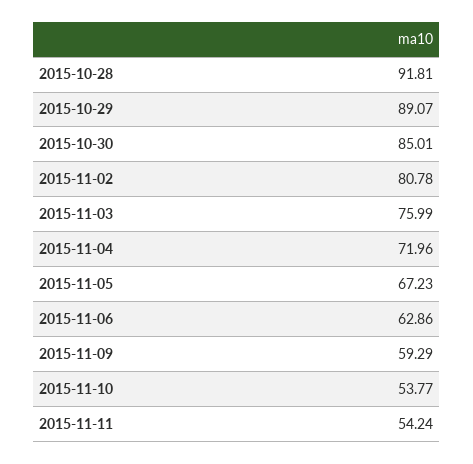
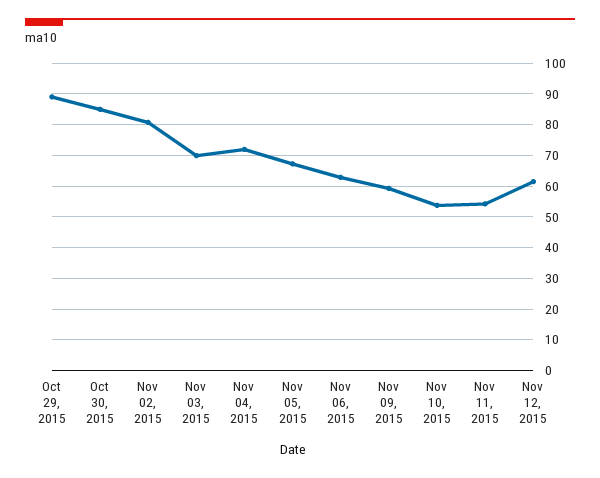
2015-10-28: 91.81 -> none
2015-11-03: 75.99 -> 70
Nov 12, 2015: none -> 62

